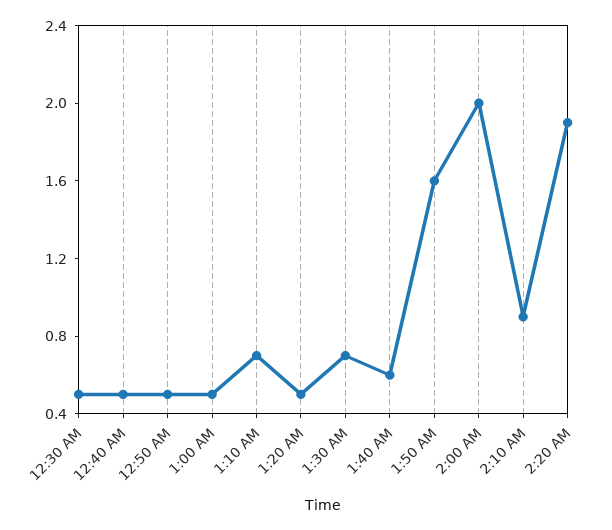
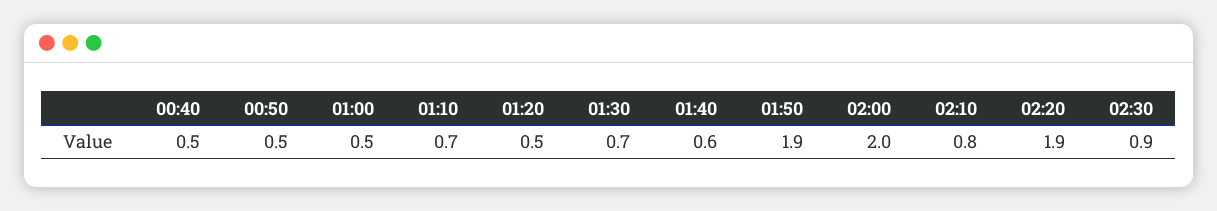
12:30 AM: 0.5 -> none
1:50 AM: 1.6 -> 1.9
2:10 AM: 0.9 -> 0.8
02:30: none -> 0.9

